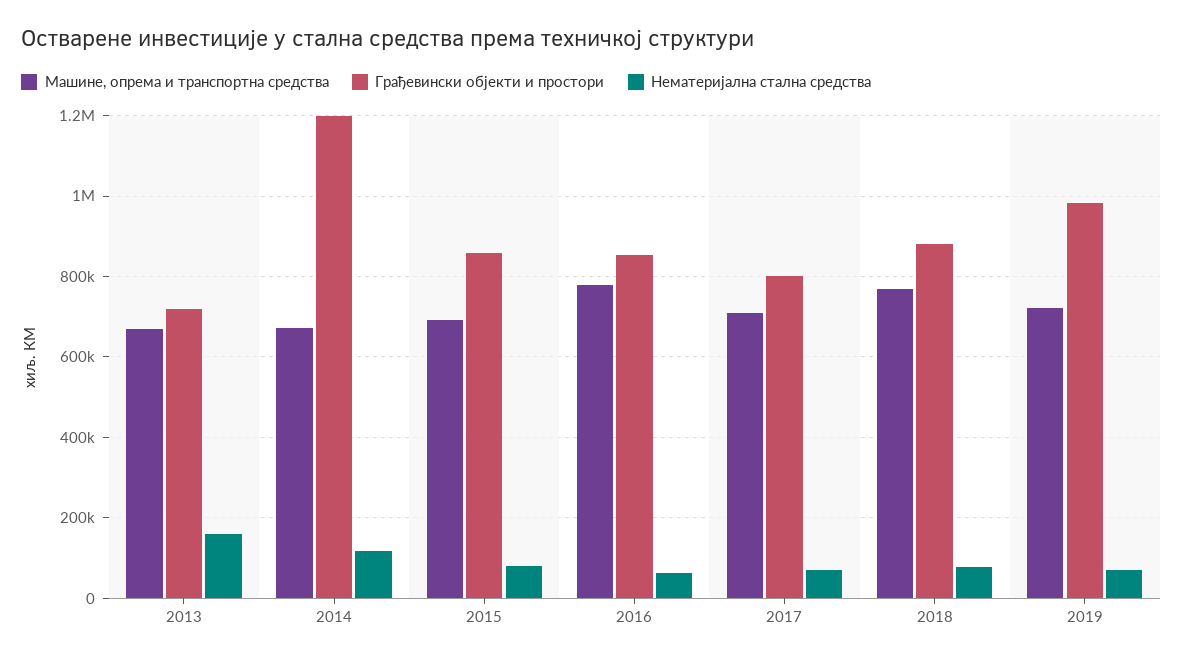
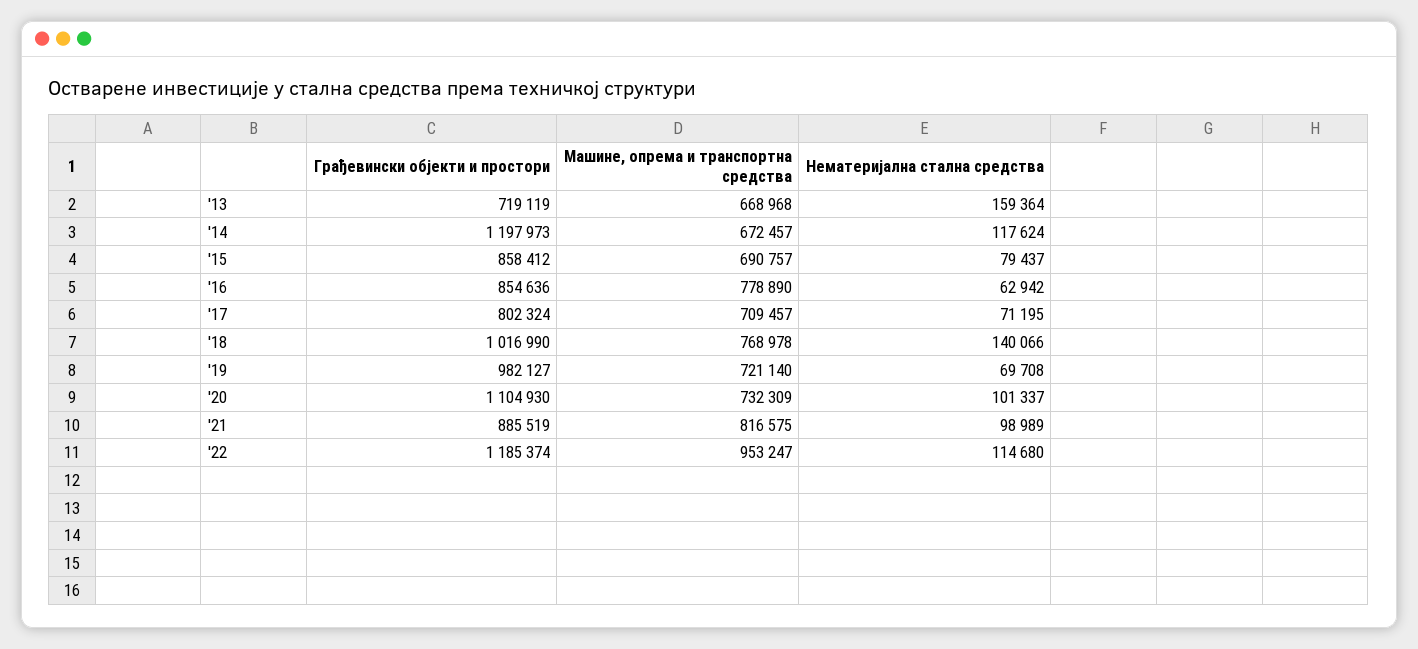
Грађевински објекти и простори, 2018: 880000 -> 1016990
Нематеријална стална средства, 2018: 80000 -> 140066
Грађевински објекти и простори, '20: none -> 1104930
Машине, опрема и транспортна средства, '20: none -> 732309
Нематеријална стална средства, '20: none -> 101337
Грађевински објекти и простори, '21: none -> 885519
Машине, опрема и транспортна средства, '21: none -> 816575
Нематеријална стална средства, '21: none -> 98989
Грађевински објекти и простори, '22: none -> 1185374
Машине, опрема и транспортна средства, '22: none -> 953247
Нематеријална стална средства, '22: none -> 114680

